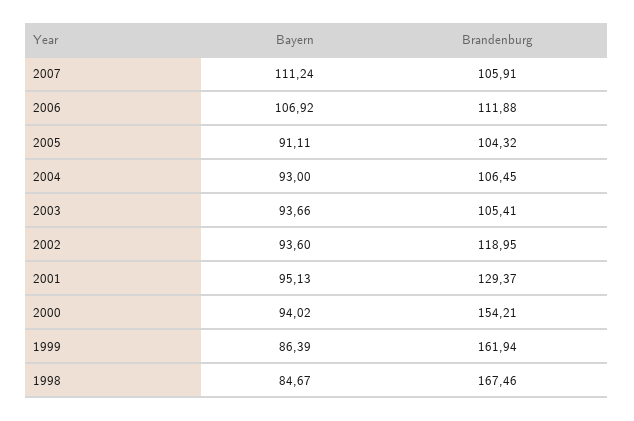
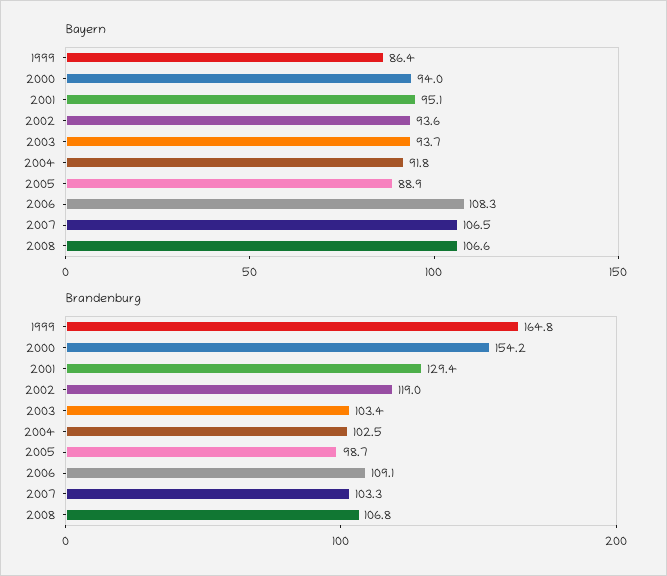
Bayern, 2007: 111.24 -> 106.5
Brandenburg, 2007: 105.91 -> 103.3
Bayern, 2006: 106.92 -> 108.3
Brandenburg, 2006: 111.88 -> 109.1
Bayern, 2005: 91.11 -> 88.9
Brandenburg, 2005: 104.32 -> 98.7
Bayern, 2004: 93 -> 91.8
Brandenburg, 2004: 106.45 -> 102.5
Brandenburg, 2003: 105.41 -> 103.4
Brandenburg, 1999: 161.94 -> 164.8
Bayern, 1998: 84.67 -> none
Brandenburg, 1998: 167.46 -> none
Bayern, 2008: none -> 106.6
Brandenburg, 2008: none -> 106.8

